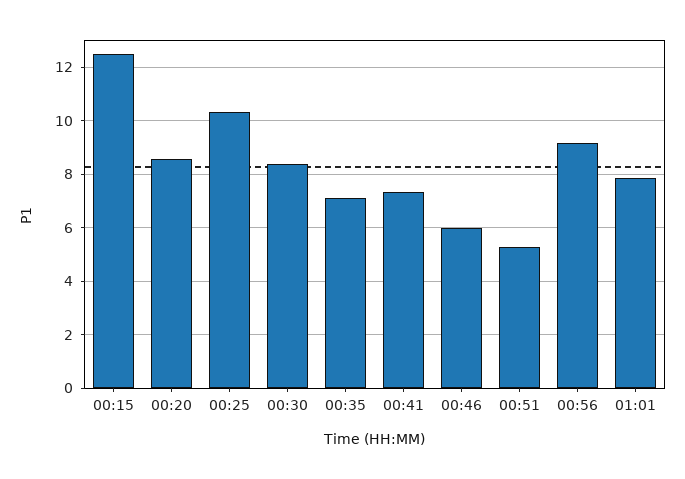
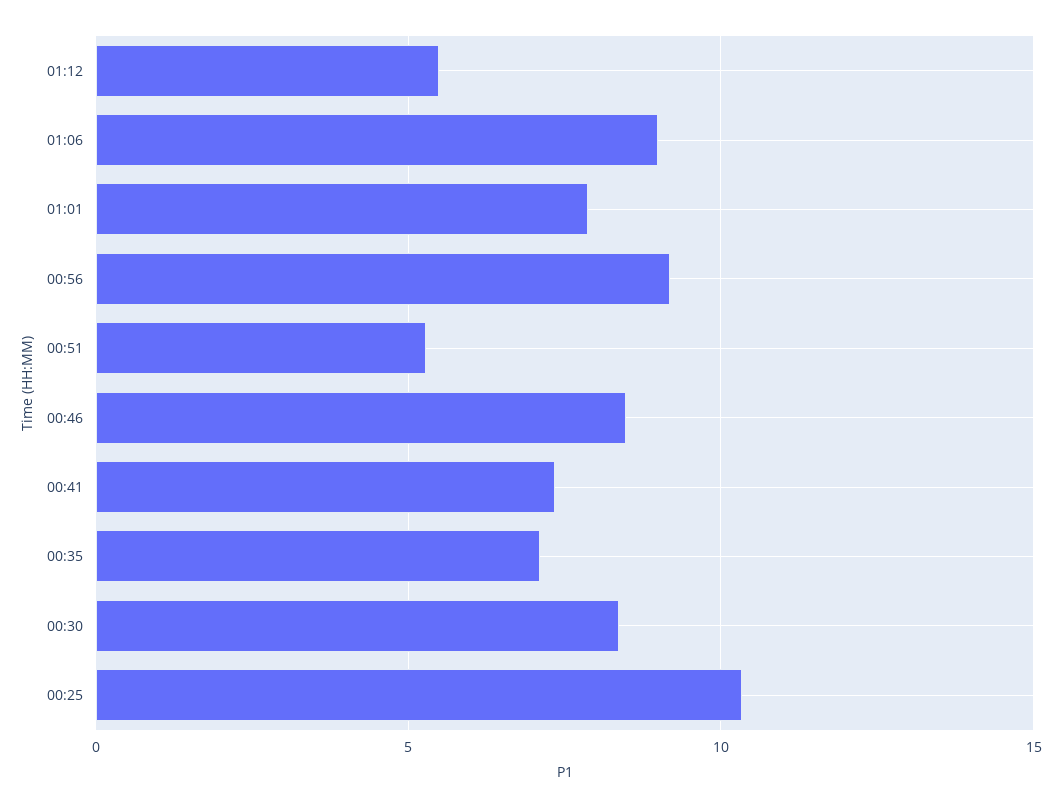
00:15: 12.5 -> none
00:20: 8.5 -> none
00:46: 6 -> 8.5
01:12: none -> 5.5
01:06: none -> 9

